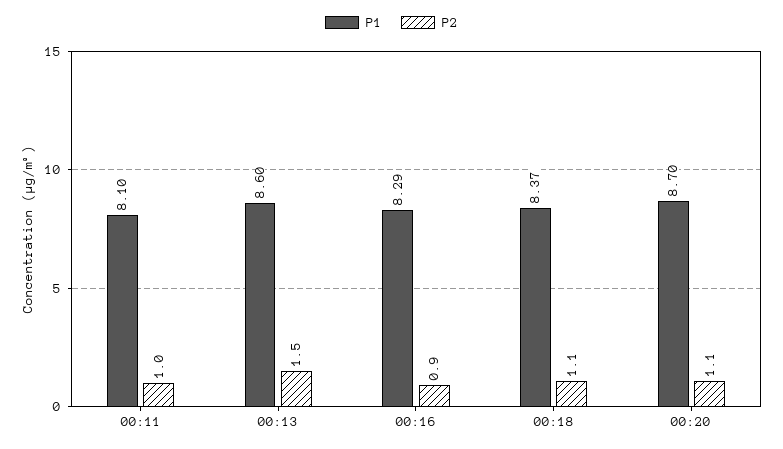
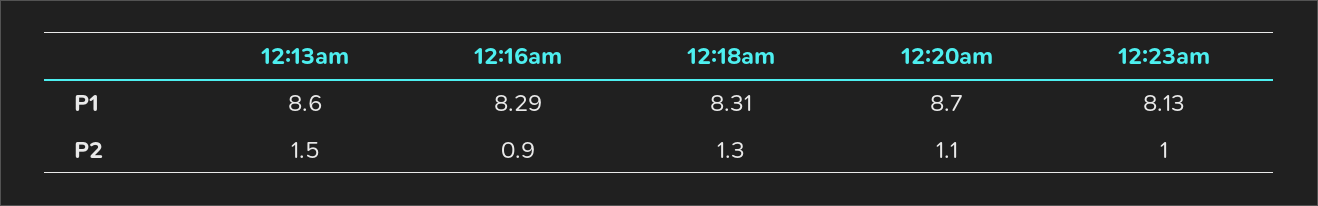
P1, 00:11: 8.1 -> none
P2, 00:11: 1 -> none
P1, 00:18: 8.37 -> 8.31
P2, 00:18: 1.1 -> 1.3
P1, 12:23am: none -> 8.13
P2, 12:23am: none -> 1

